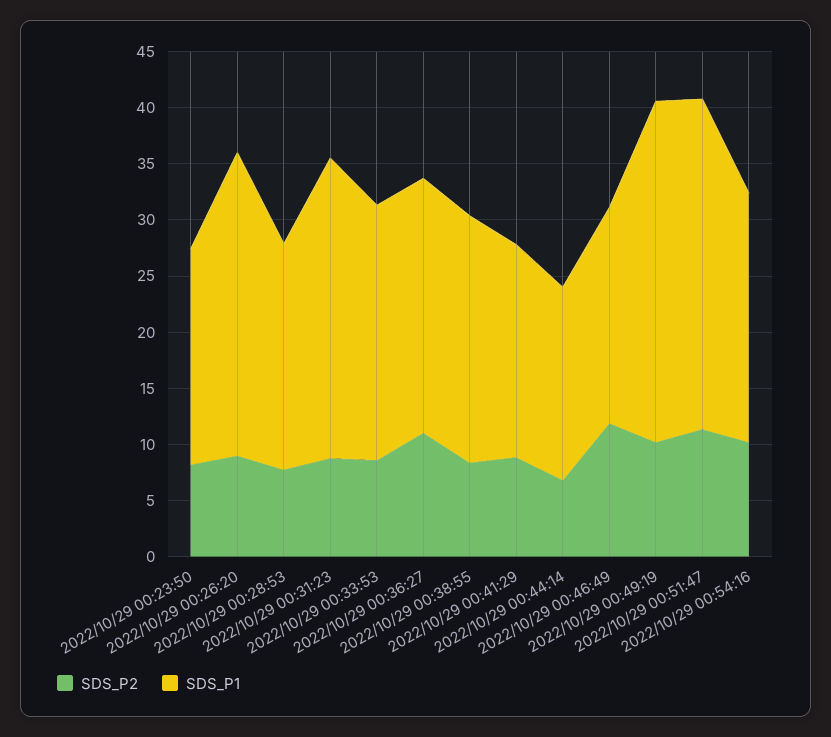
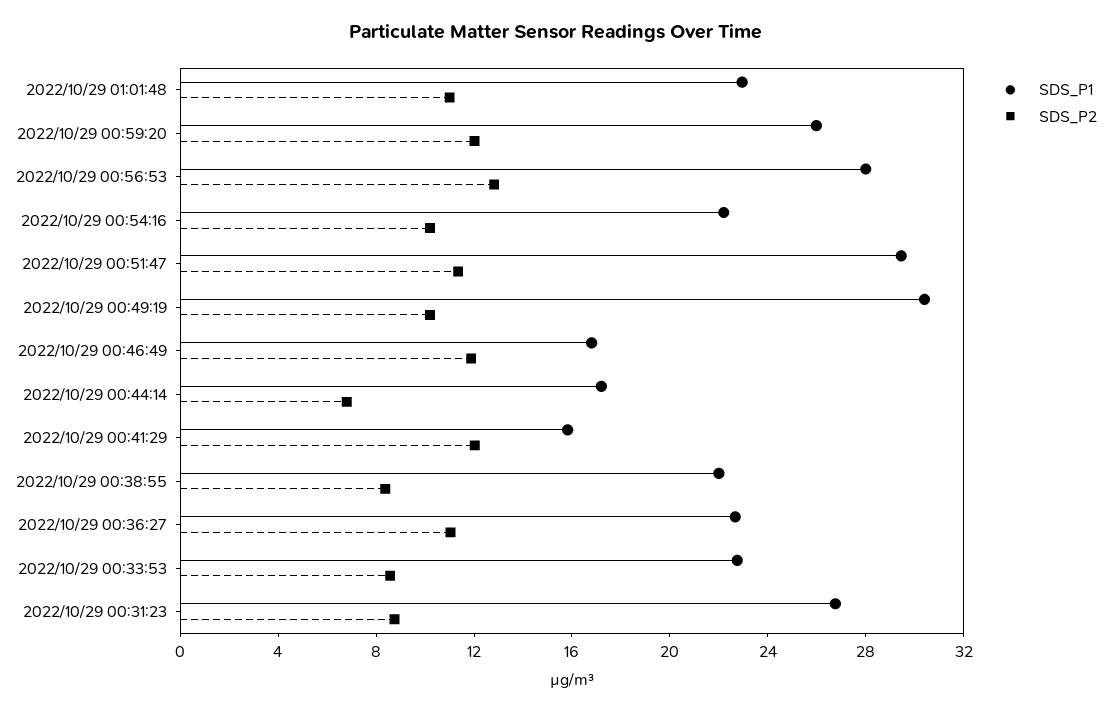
SDS_P2, 2022/10/29 00:23:50: 8 -> none
SDS_P1, 2022/10/29 00:23:50: 19 -> none
SDS_P2, 2022/10/29 00:26:20: 9 -> none
SDS_P1, 2022/10/29 00:26:20: 27 -> none
SDS_P2, 2022/10/29 00:28:53: 8 -> none
SDS_P1, 2022/10/29 00:28:53: 20 -> none
SDS_P2, 2022/10/29 00:41:29: 9 -> 12
SDS_P1, 2022/10/29 00:41:29: 19 -> 16
SDS_P1, 2022/10/29 00:46:49: 19 -> 17
SDS_P1, 2022/10/29 01:01:48: none -> 23
SDS_P2, 2022/10/29 01:01:48: none -> 11
SDS_P1, 2022/10/29 00:59:20: none -> 26
SDS_P2, 2022/10/29 00:59:20: none -> 12
SDS_P1, 2022/10/29 00:56:53: none -> 28
SDS_P2, 2022/10/29 00:56:53: none -> 13

